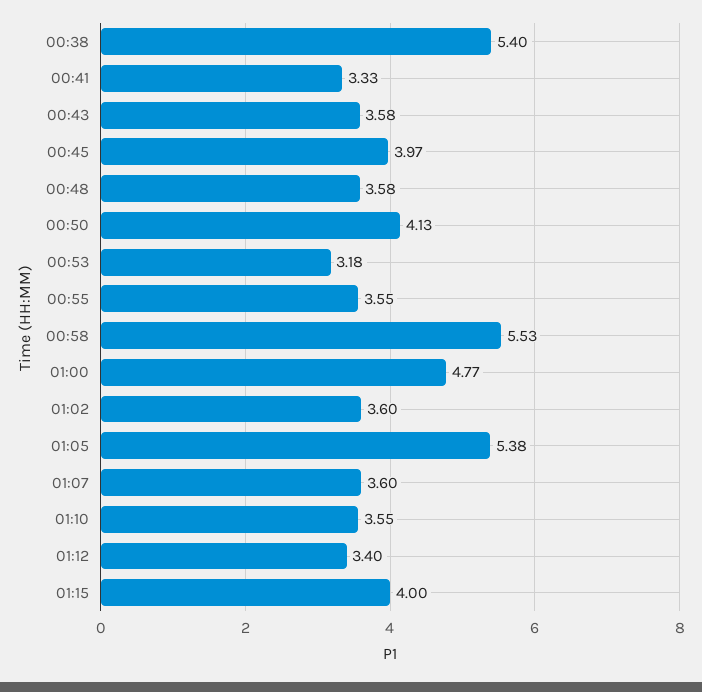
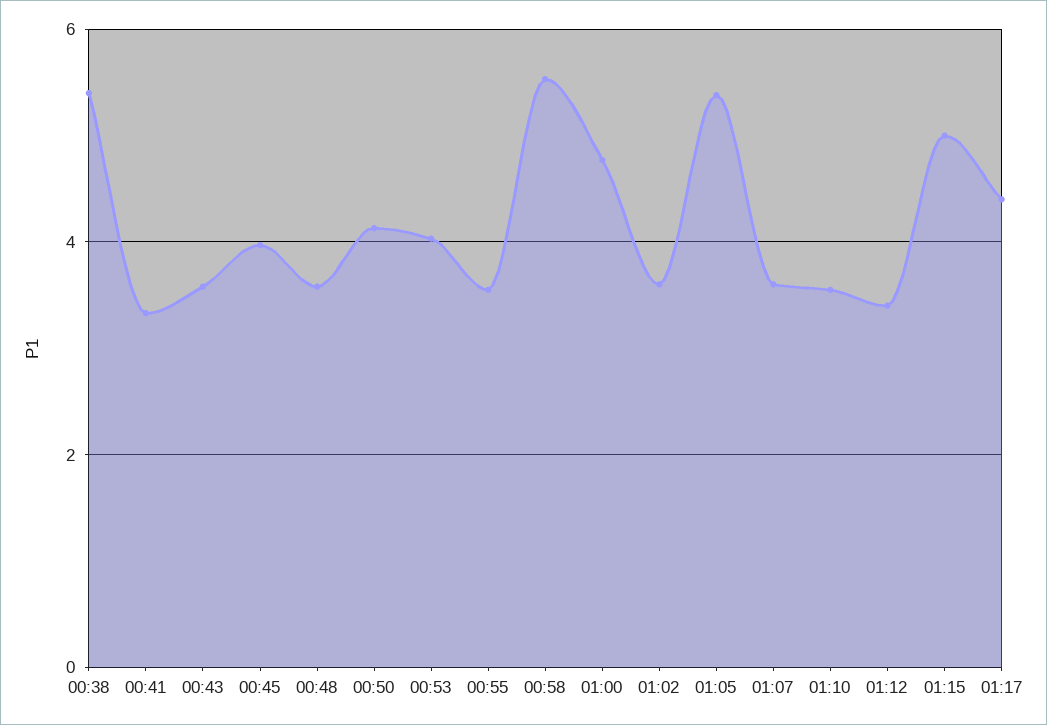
00:53: 3.18 -> 4
01:15: 4 -> 5
01:17: none -> 4.4

